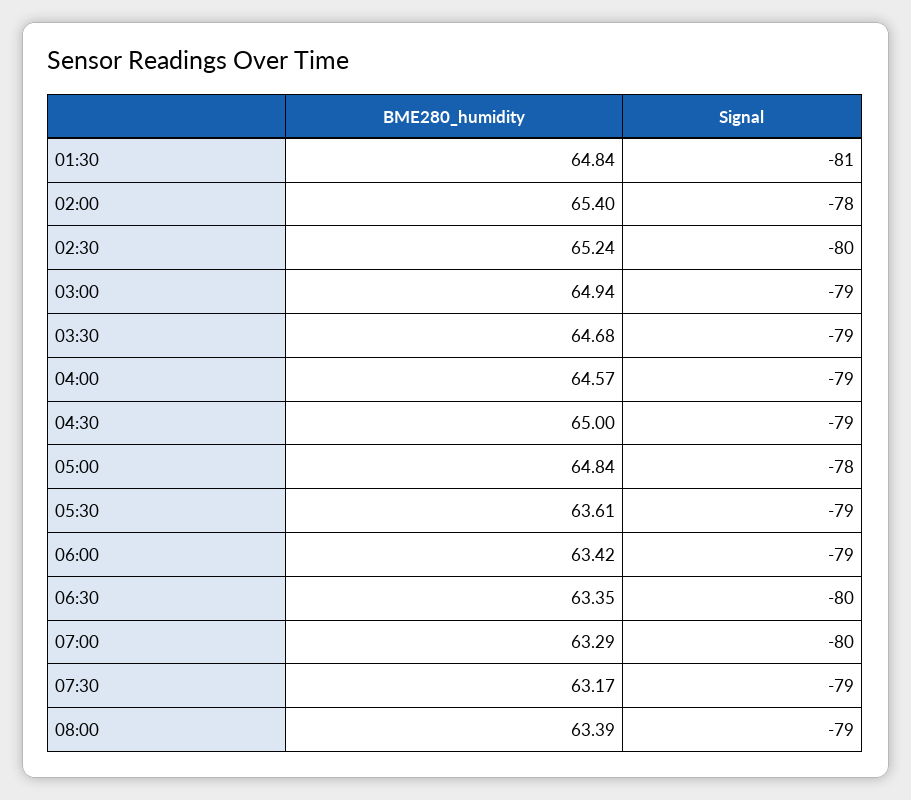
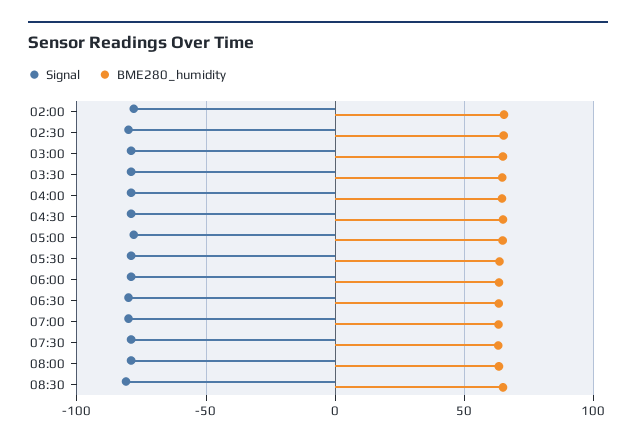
BME280_humidity, 01:30: 64.84 -> none
Signal, 01:30: -81 -> none
Signal, 08:30: none -> -80
BME280_humidity, 08:30: none -> 65

